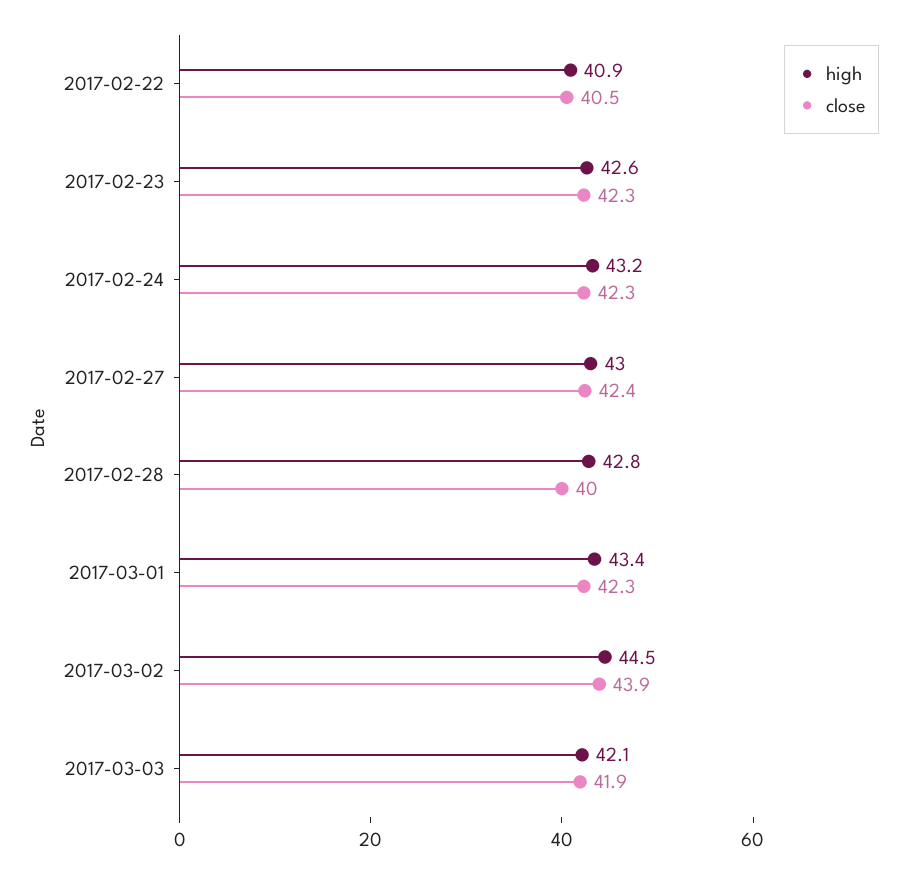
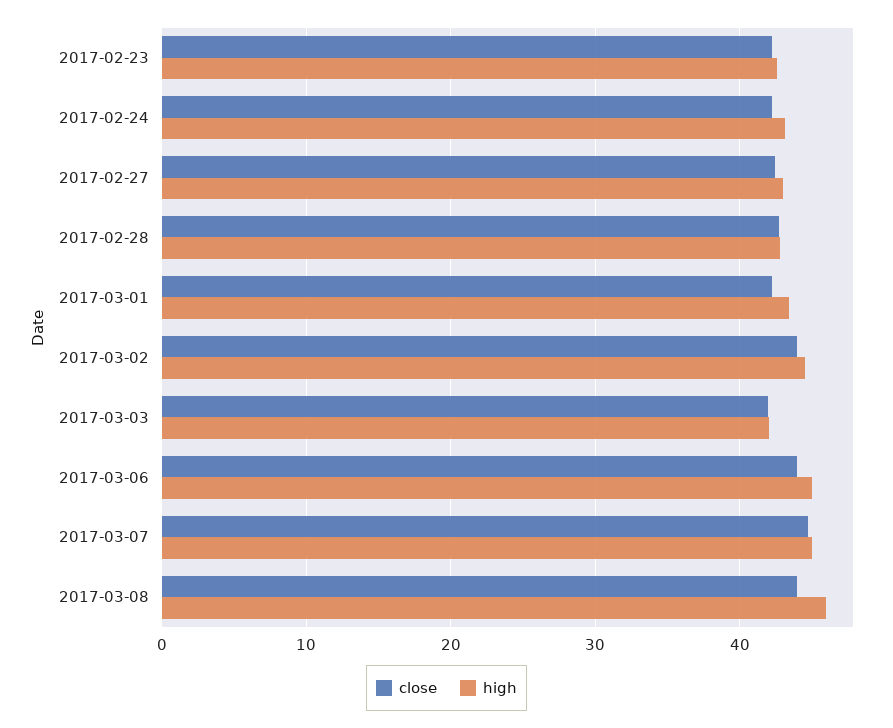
high, 2017-02-22: 40.9 -> none
close, 2017-02-22: 40.5 -> none
close, 2017-02-28: 40 -> 43
close, 2017-03-06: none -> 44
high, 2017-03-06: none -> 45
close, 2017-03-07: none -> 45
high, 2017-03-07: none -> 45
close, 2017-03-08: none -> 44
high, 2017-03-08: none -> 46

